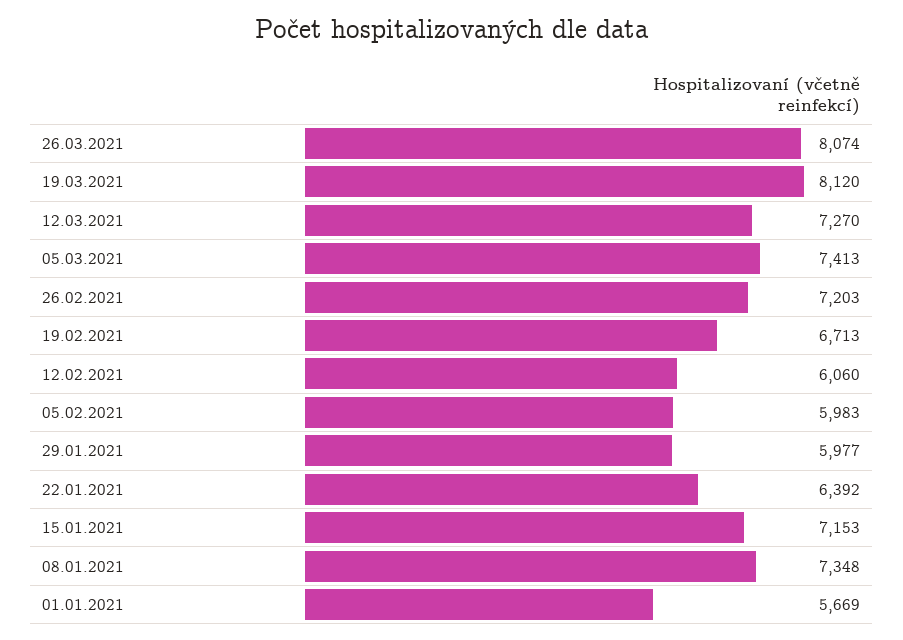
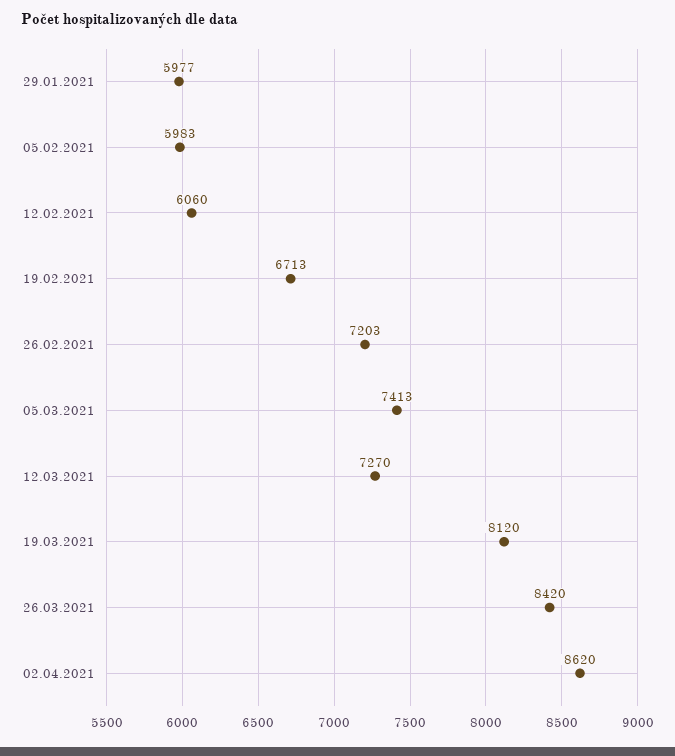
26.03.2021: 8074 -> 8420
22.01.2021: 6392 -> none
15.01.2021: 7153 -> none
08.01.2021: 7348 -> none
01.01.2021: 5669 -> none
02.04.2021: none -> 8620

